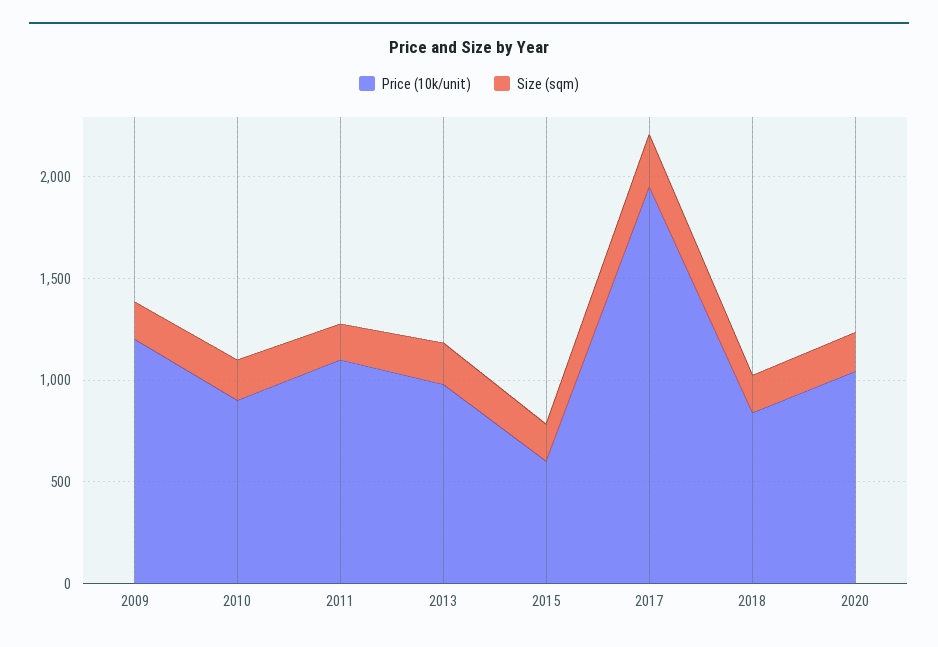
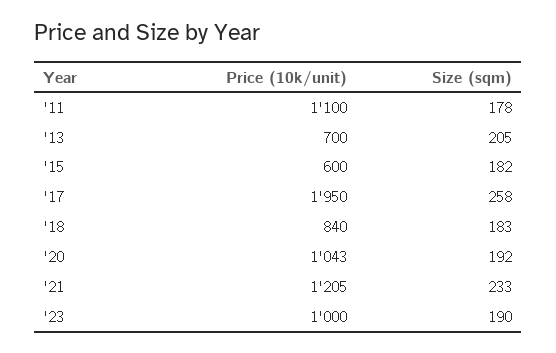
Price (10k/unit), 2009: 1200 -> none
Size (sqm), 2009: 200 -> none
Price (10k/unit), 2010: 900 -> none
Size (sqm), 2010: 200 -> none
Price (10k/unit), 2013: 1000 -> 700
Price (10k/unit), '21: none -> 1205
Size (sqm), '21: none -> 233
Price (10k/unit), '23: none -> 1000
Size (sqm), '23: none -> 190

